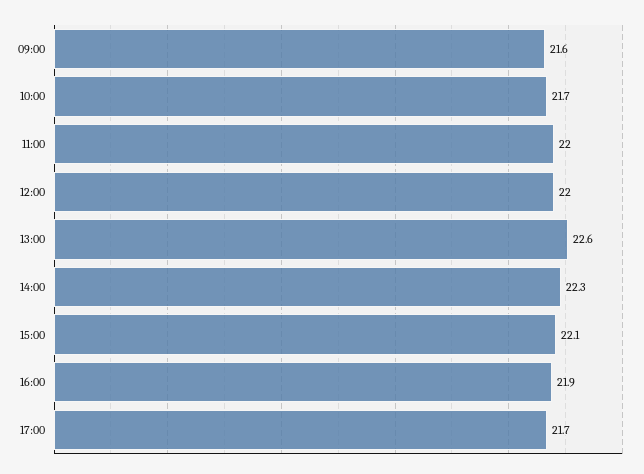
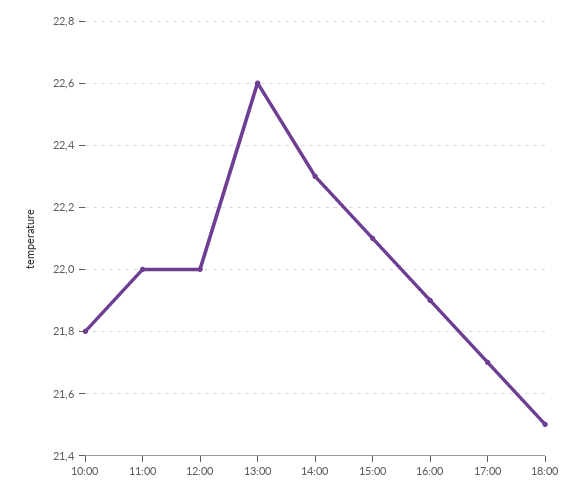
09:00: 21.6 -> none
10:00: 21.7 -> 21.8
18:00: none -> 21.5

